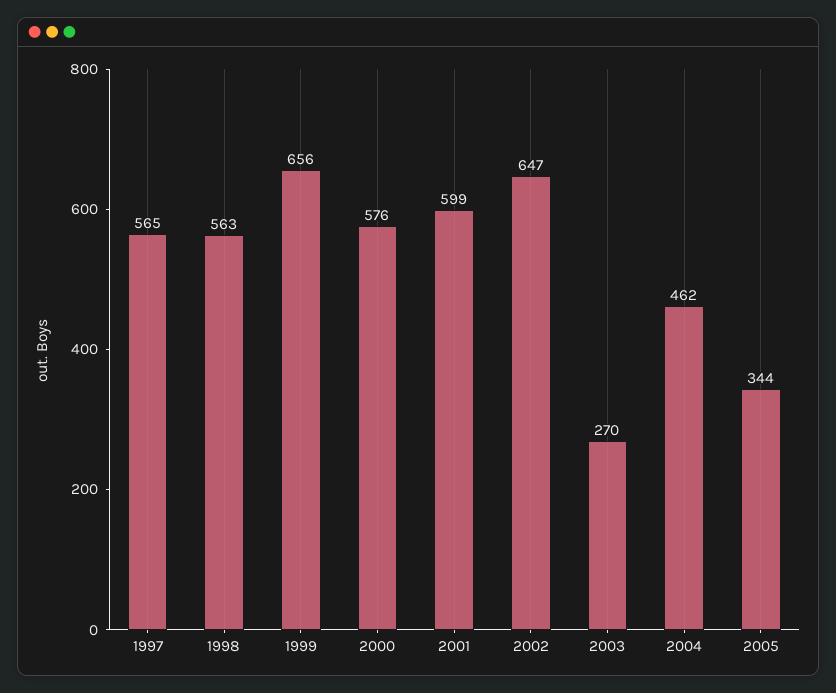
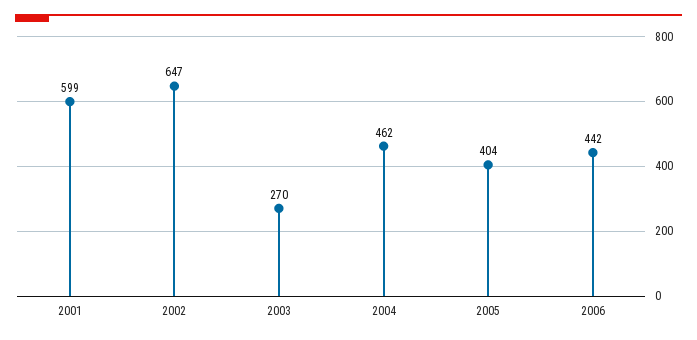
1997: 565 -> none
1998: 563 -> none
1999: 656 -> none
2000: 576 -> none
2005: 344 -> 404
2006: none -> 442

